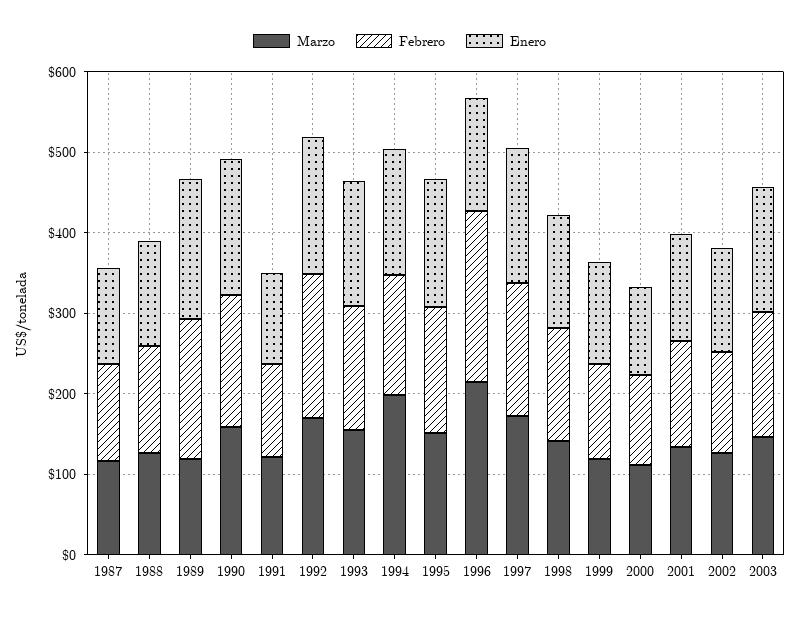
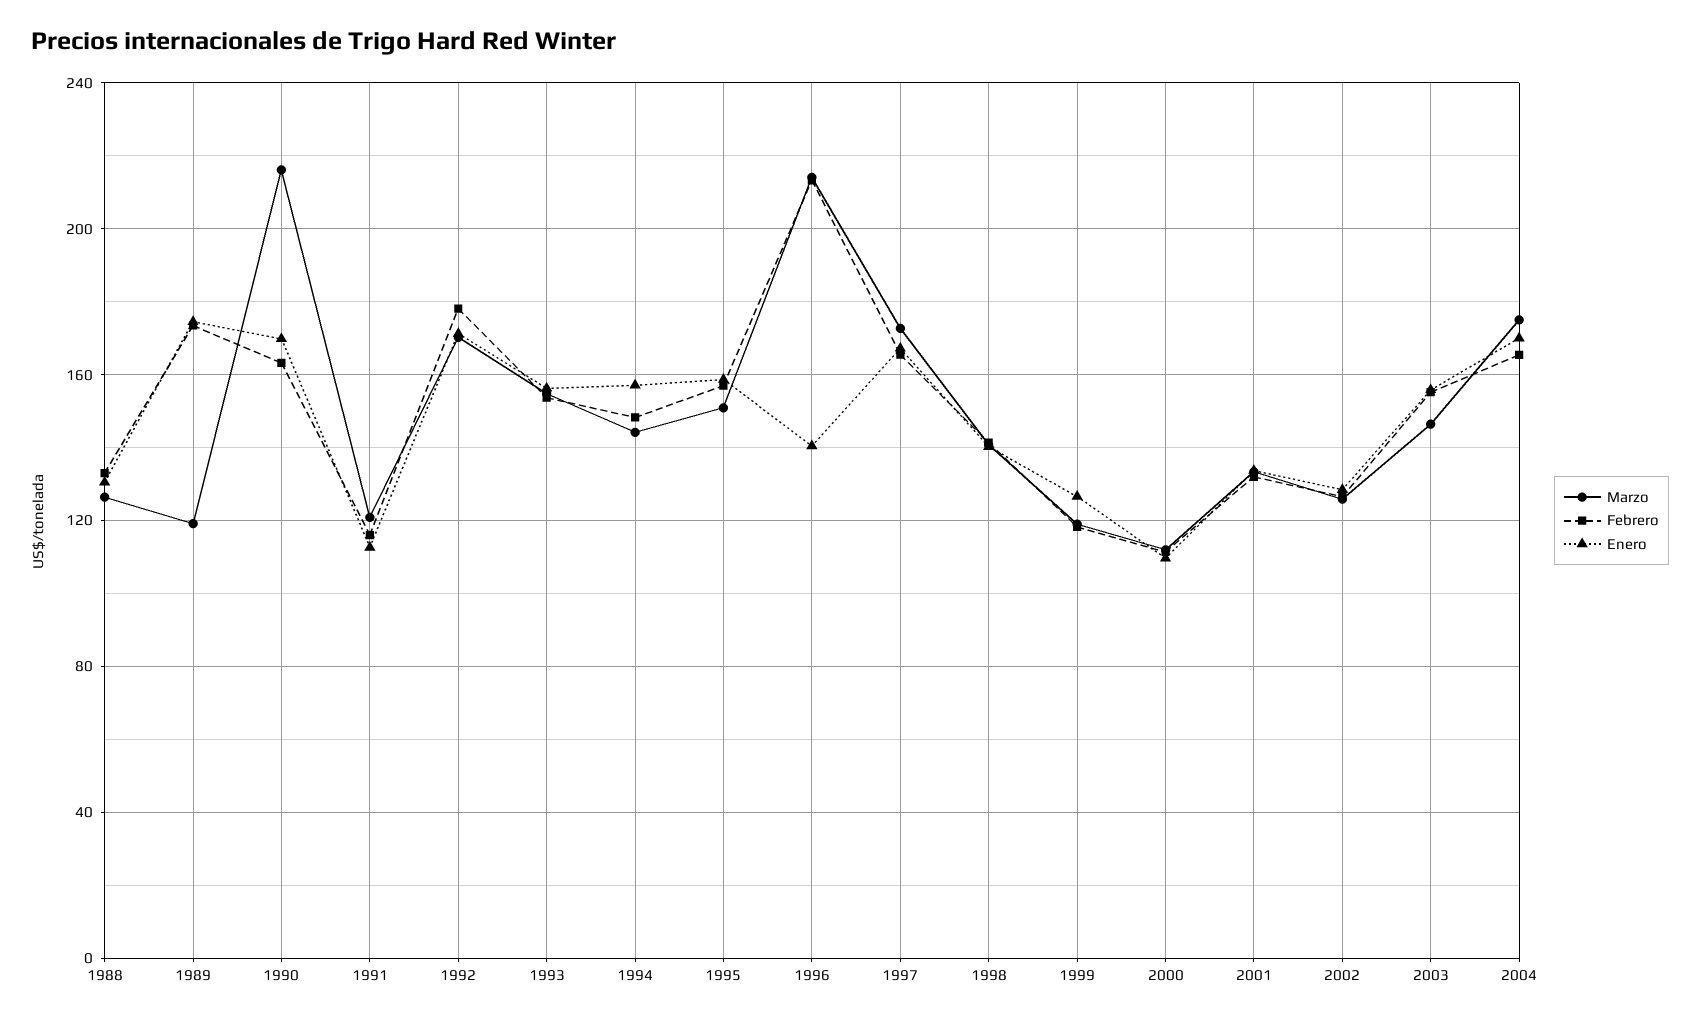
Marzo, 1987: 120 -> none
Febrero, 1987: 120 -> none
Enero, 1987: 120 -> none
Marzo, 1990: 160 -> 215
Marzo, 1994: 200 -> 145
Marzo, 2004: none -> 175
Febrero, 2004: none -> 165
Enero, 2004: none -> 170

